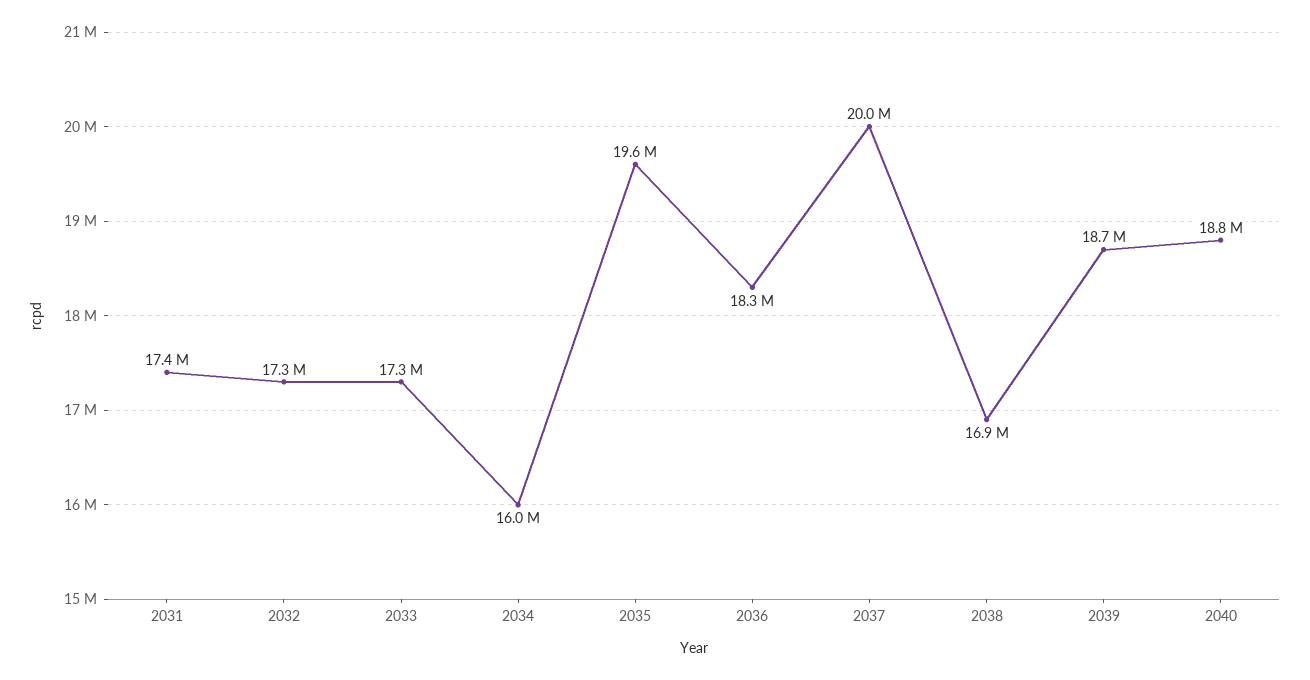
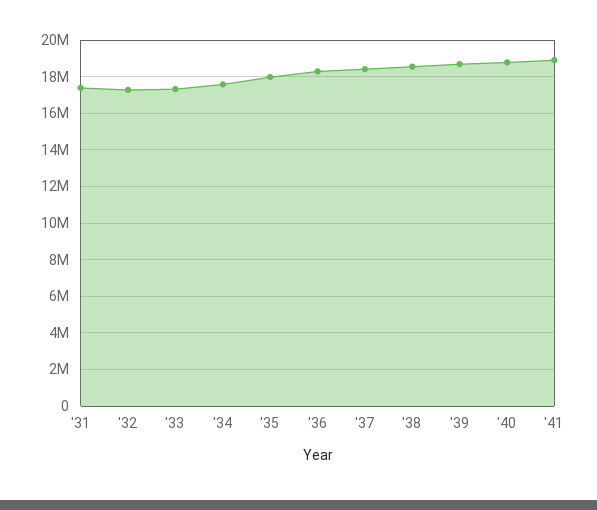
2034: 16000000 -> 17500000
2035: 19600000 -> 18000000
2037: 20000000 -> 18500000
2038: 16900000 -> 18500000
'41: none -> 19000000

